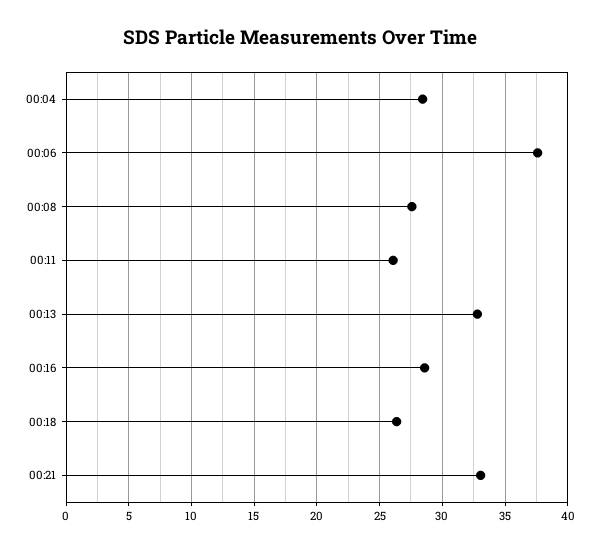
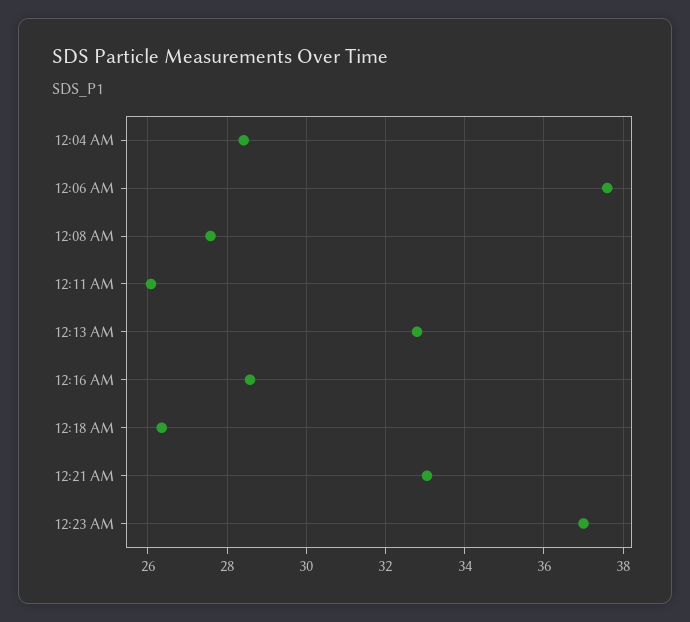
12:23 AM: none -> 37

